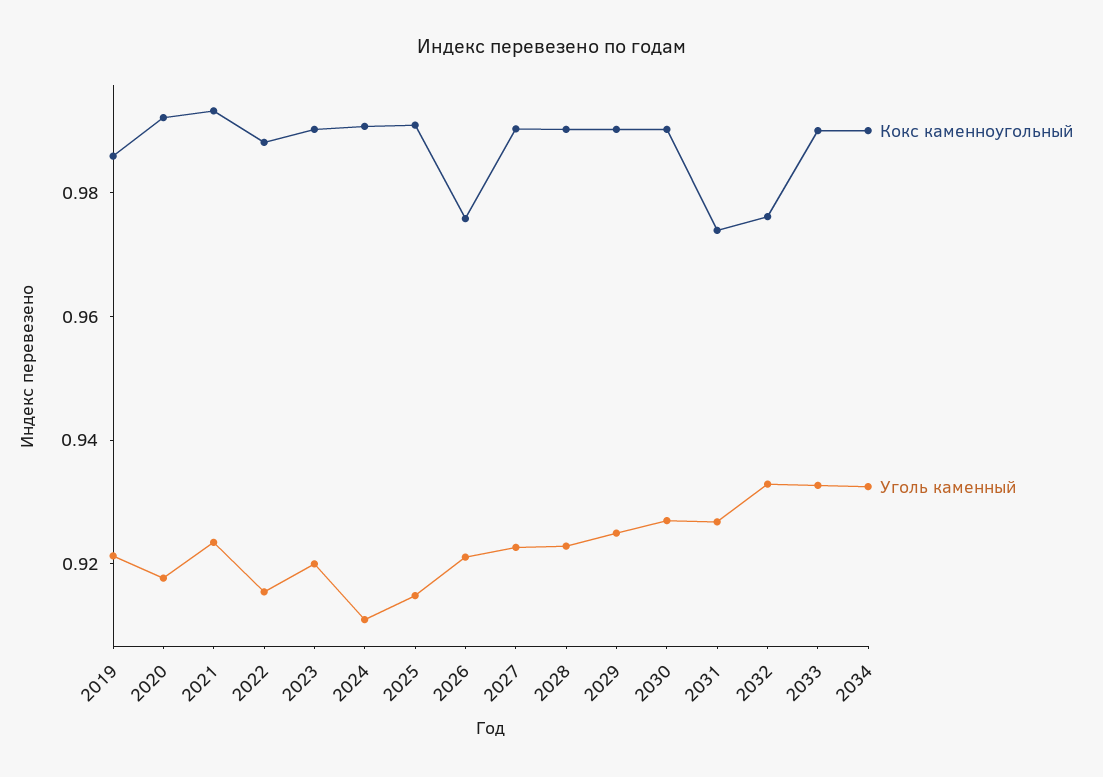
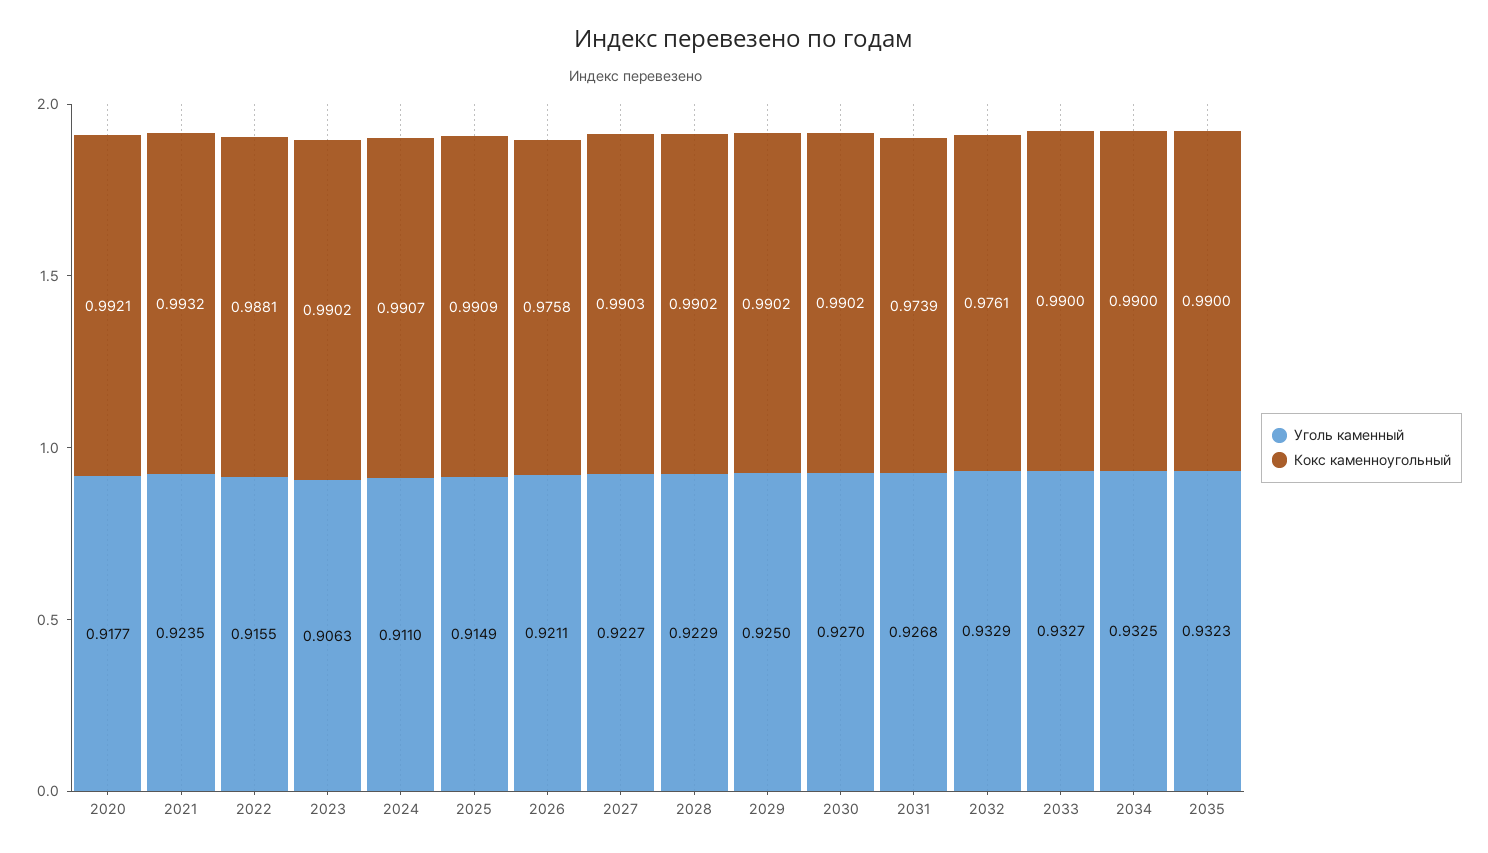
Кокс каменноугольный, 2019: 0.985 -> none
Уголь каменный, 2019: 0.92 -> none
Уголь каменный, 2023: 0.92 -> 0.9063
Уголь каменный, 2035: none -> 0.9323
Кокс каменноугольный, 2035: none -> 0.99

